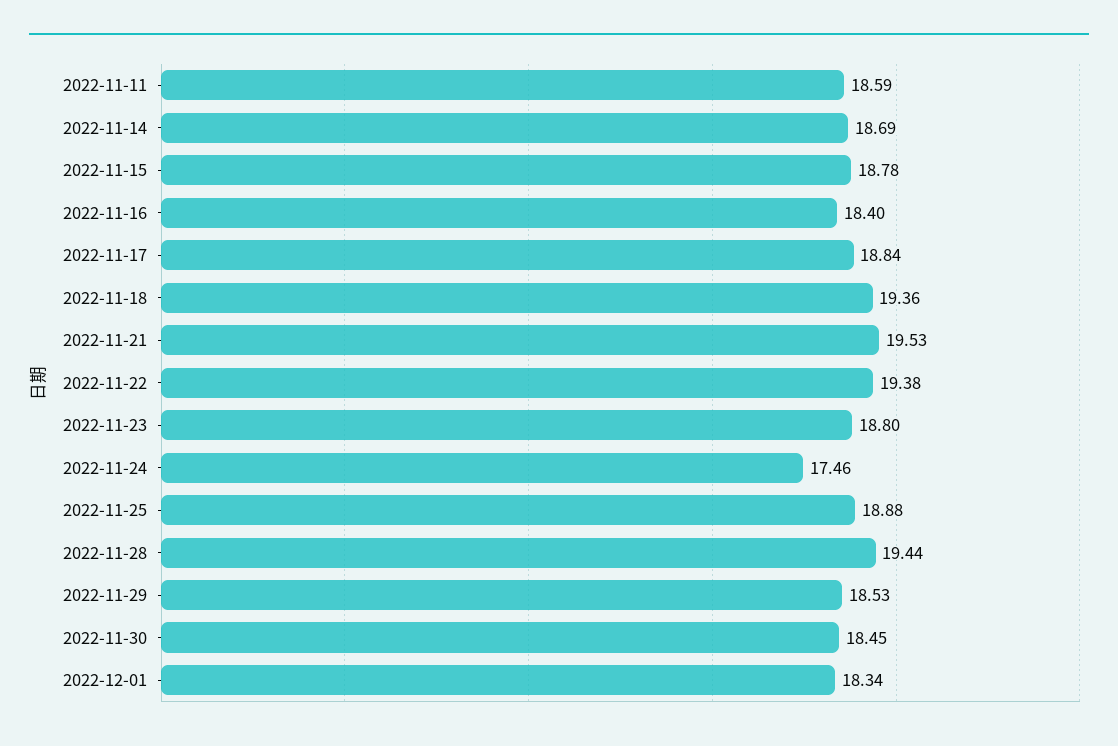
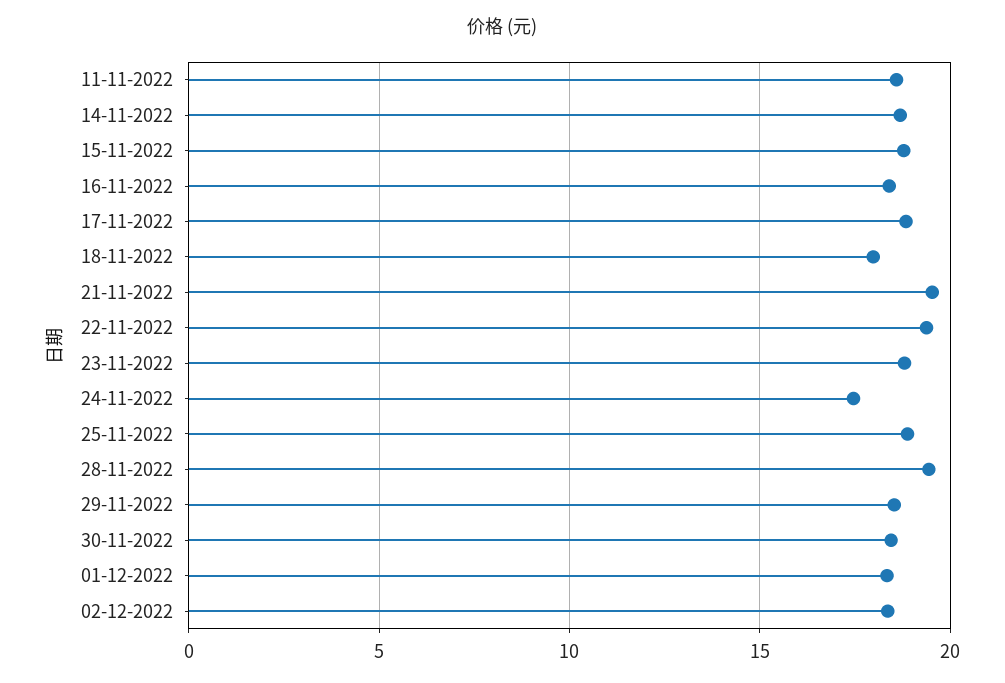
2022-11-18: 19.36 -> 18
02-12-2022: none -> 18.5

